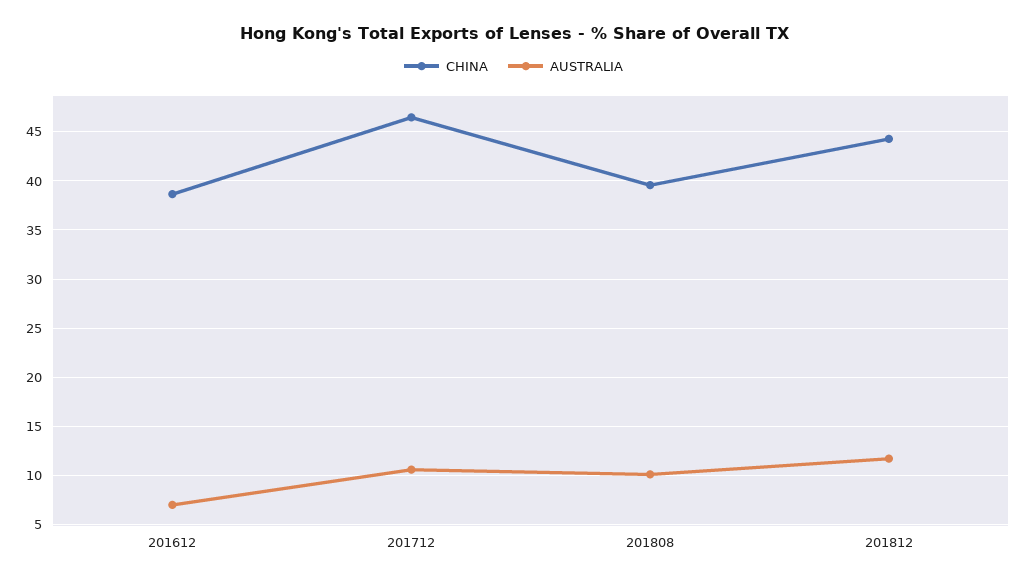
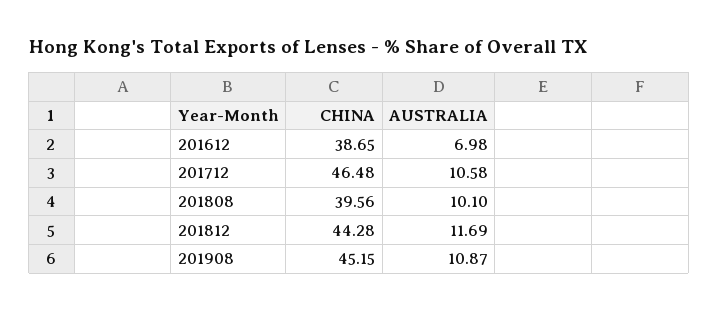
CHINA, 201908: none -> 45.15
AUSTRALIA, 201908: none -> 10.87

